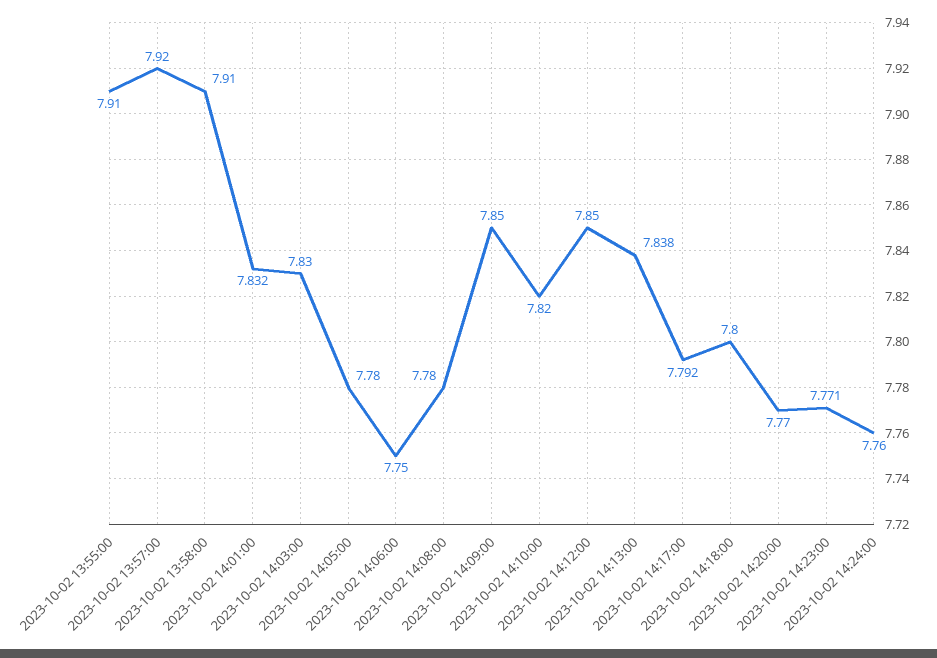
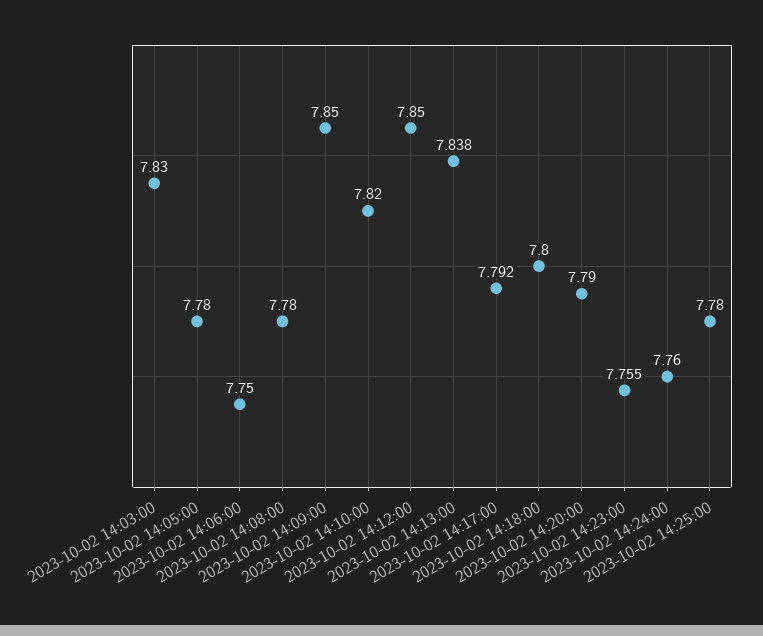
2023-10-02 13:55:00: 7.91 -> none
2023-10-02 13:57:00: 7.92 -> none
2023-10-02 13:58:00: 7.91 -> none
2023-10-02 14:01:00: 7.832 -> none
2023-10-02 14:20:00: 7.77 -> 7.79
2023-10-02 14:23:00: 7.771 -> 7.755
2023-10-02 14:25:00: none -> 7.78

